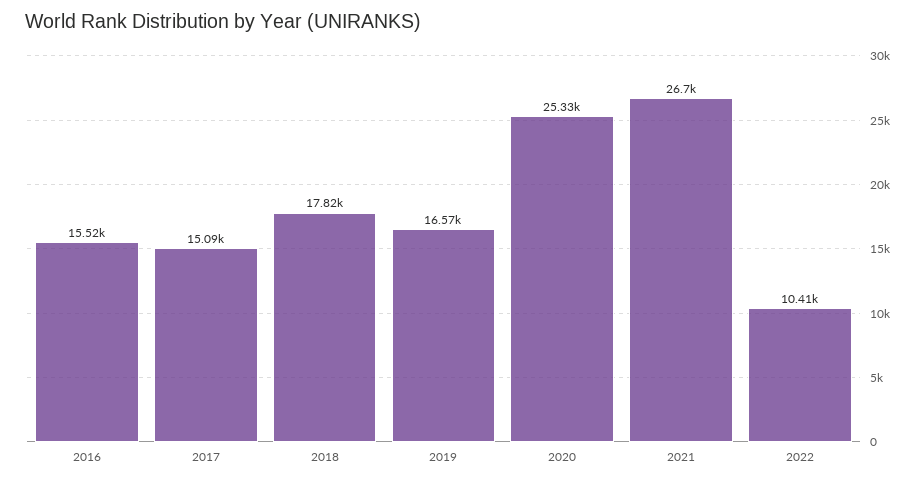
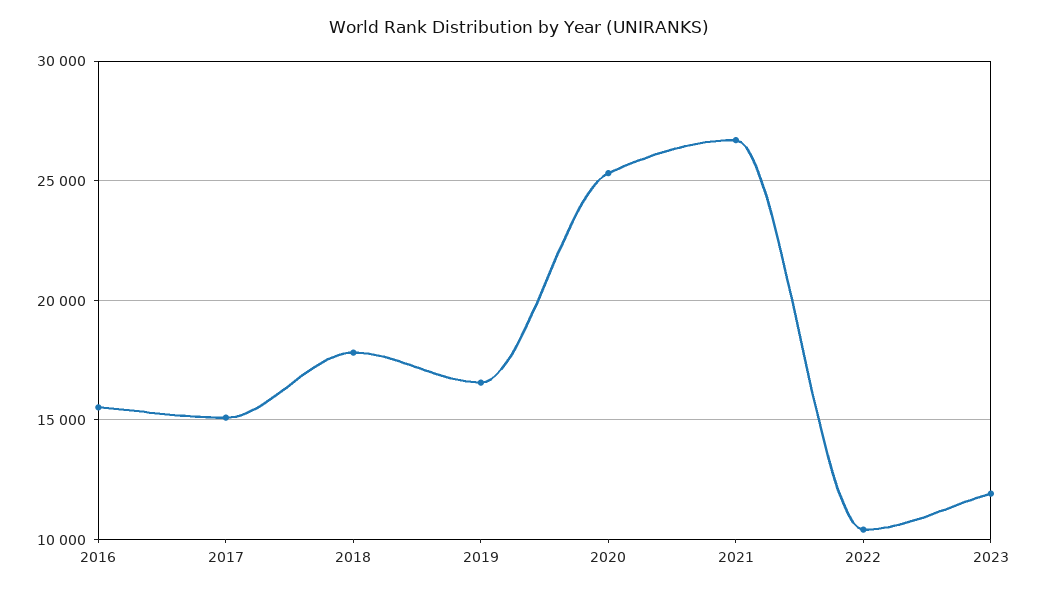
2023: none -> 12000

